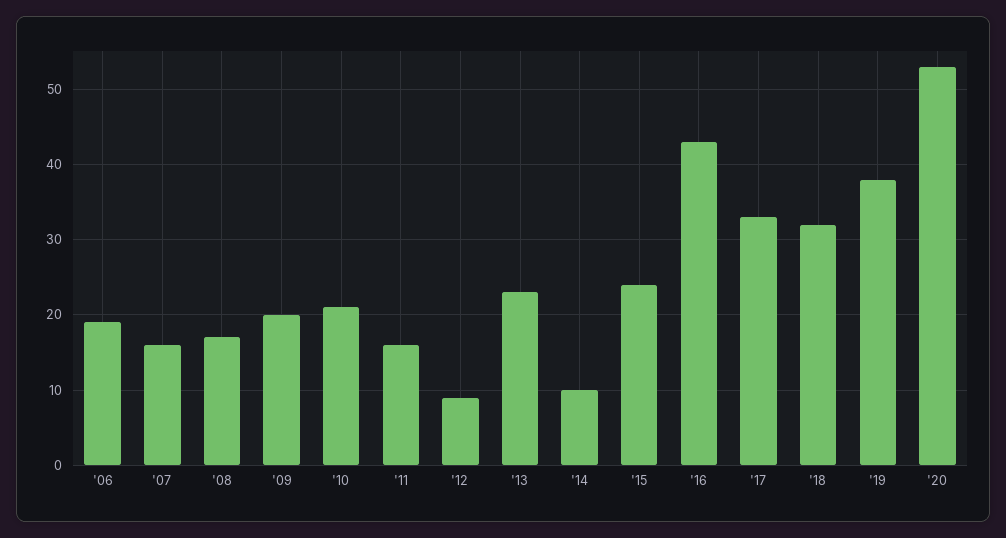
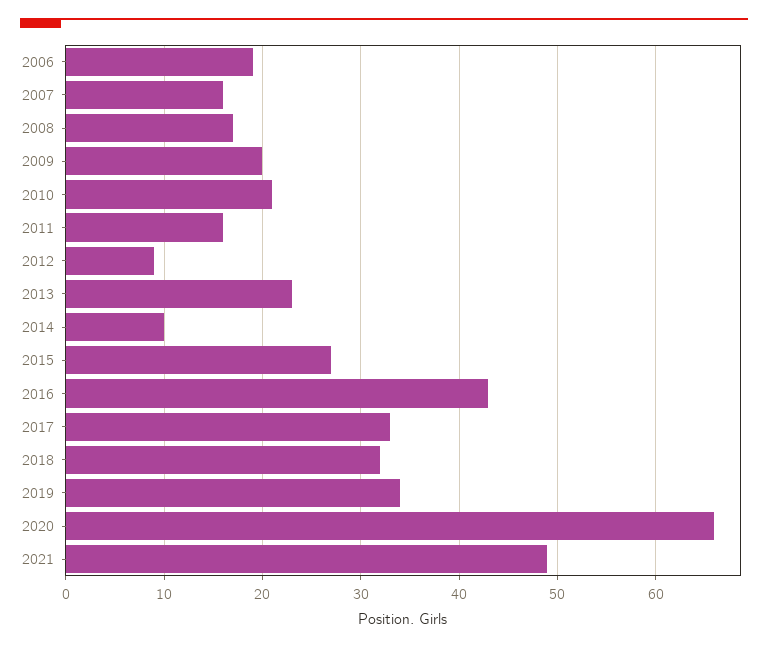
'15: 24 -> 27
'19: 38 -> 34
'20: 53 -> 66
2021: none -> 49

